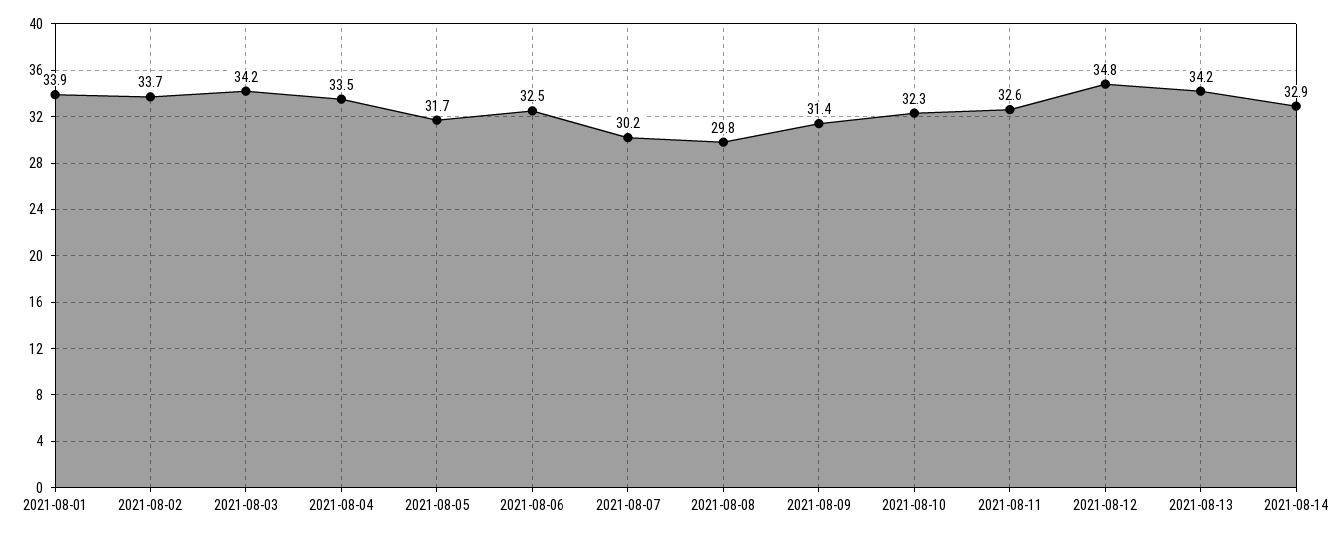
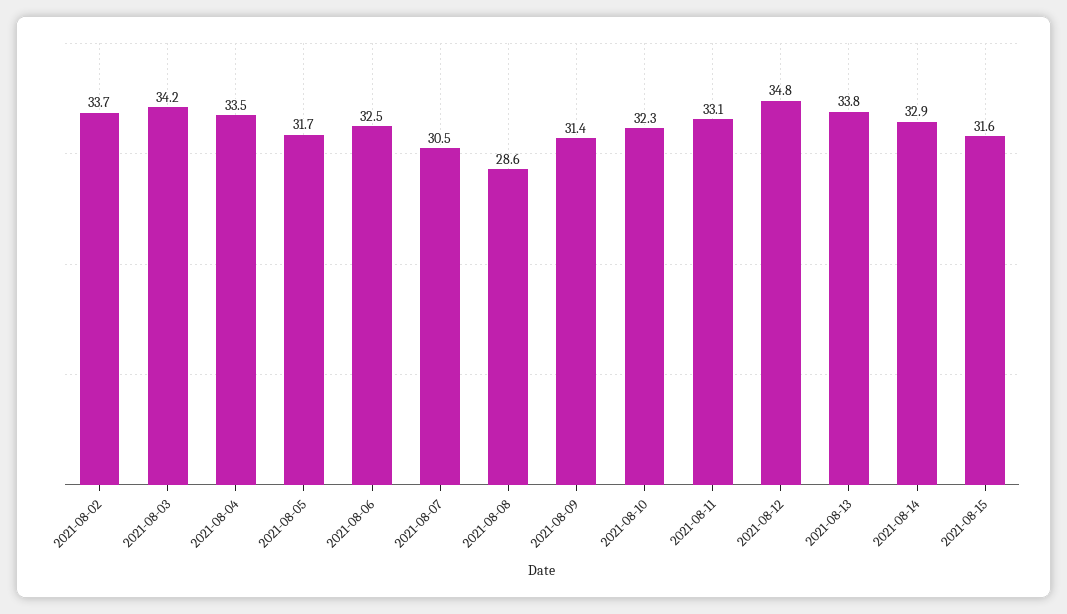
2021-08-01: 33.9 -> none
2021-08-07: 30.2 -> 30.5
2021-08-08: 29.8 -> 28.6
2021-08-11: 32.6 -> 33.1
2021-08-13: 34.2 -> 33.8
2021-08-15: none -> 31.6

